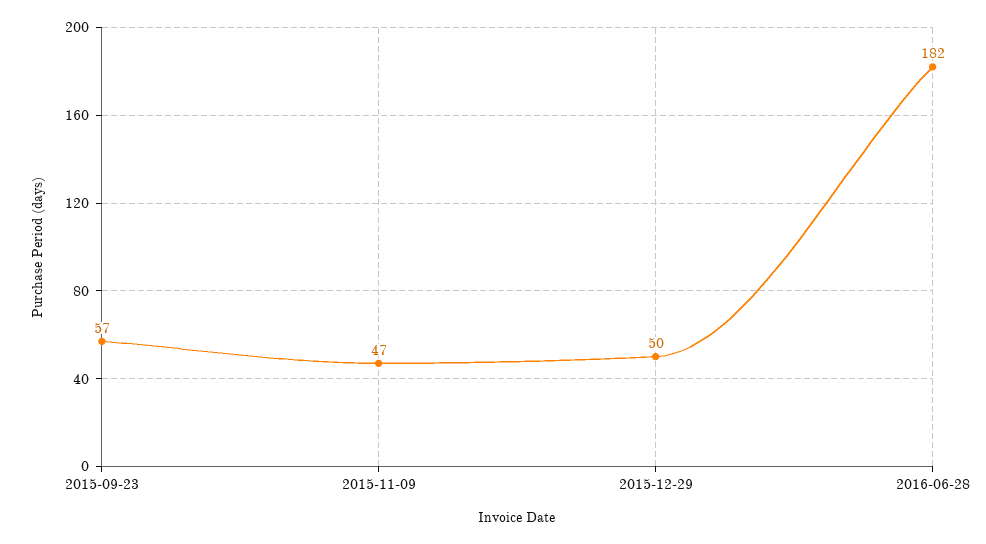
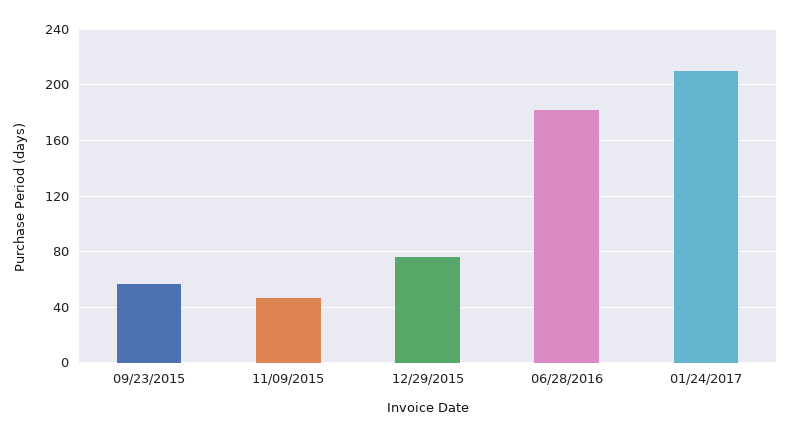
2015-12-29: 50 -> 75
01/24/2017: none -> 210

